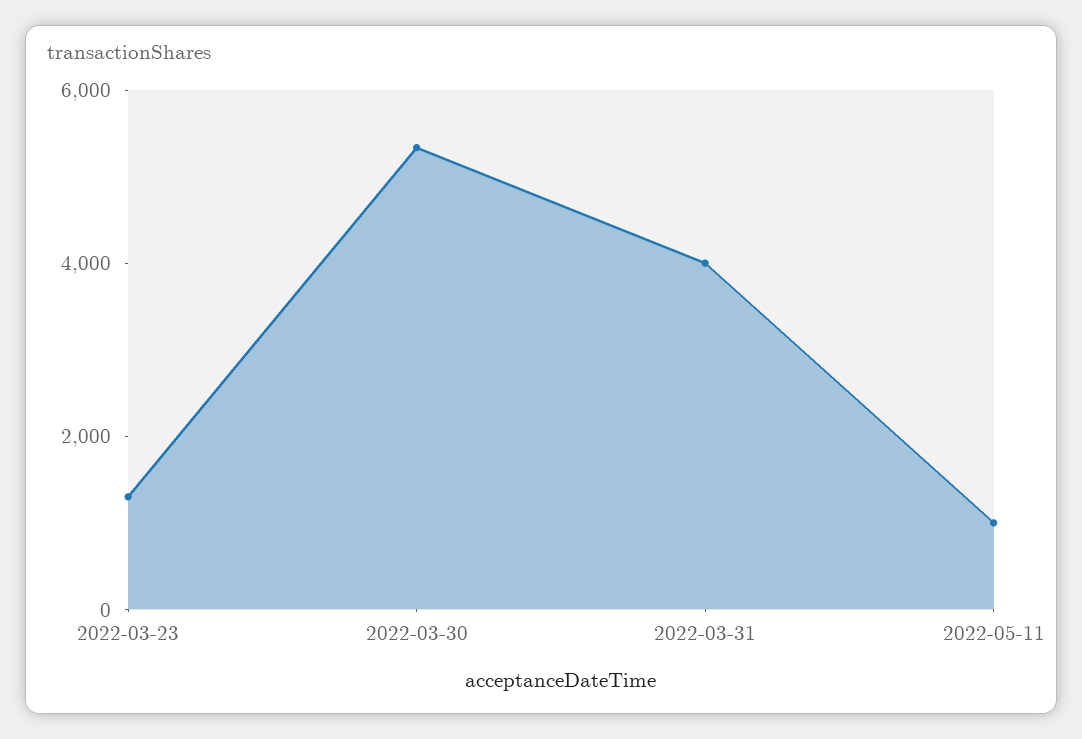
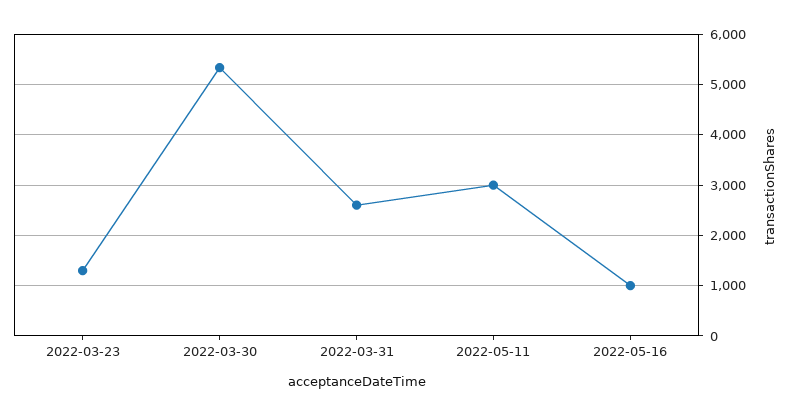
2022-03-31: 4000 -> 2600
2022-05-11: 1000 -> 3000
2022-05-16: none -> 1000

